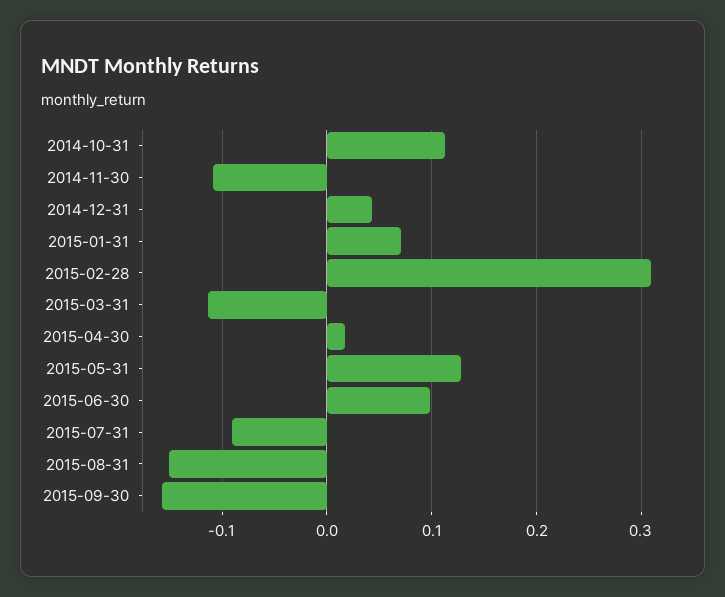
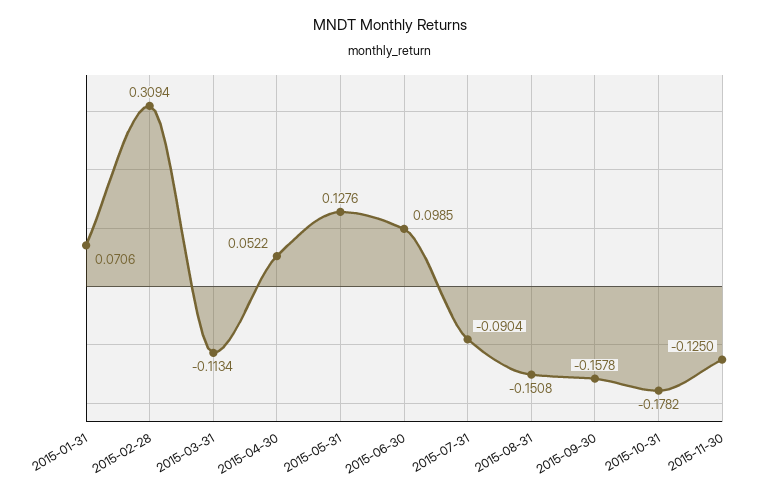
2014-10-31: 0.11 -> none
2014-11-30: -0.11 -> none
2014-12-31: 0.04 -> none
2015-04-30: 0.02 -> 0.0522
2015-10-31: none -> -0.1782
2015-11-30: none -> -0.125

